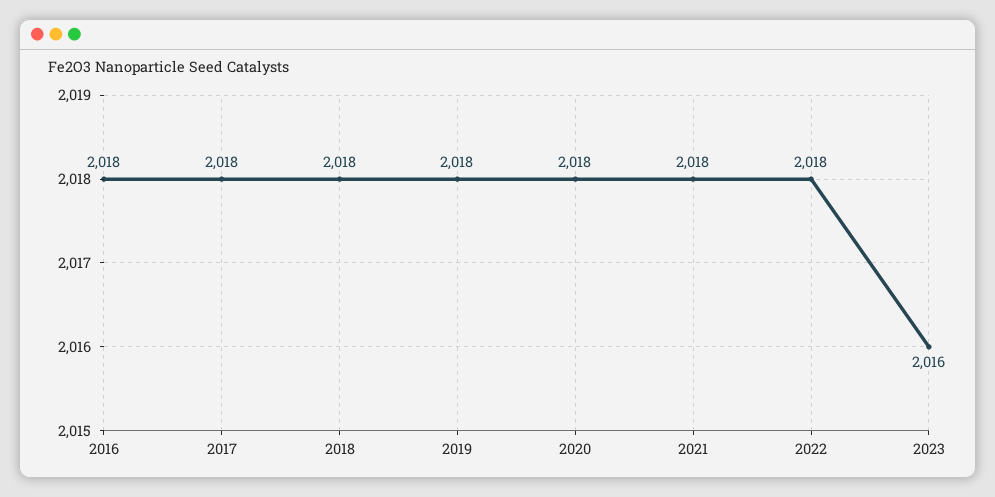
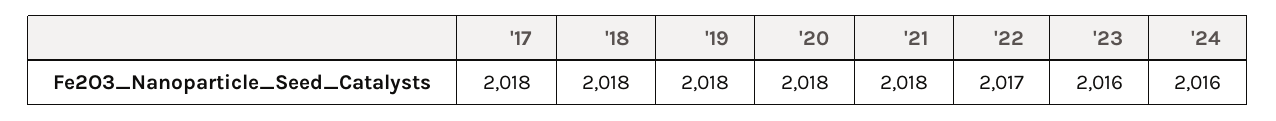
2016: 2018 -> none
2022: 2018 -> 2017
'24: none -> 2016

